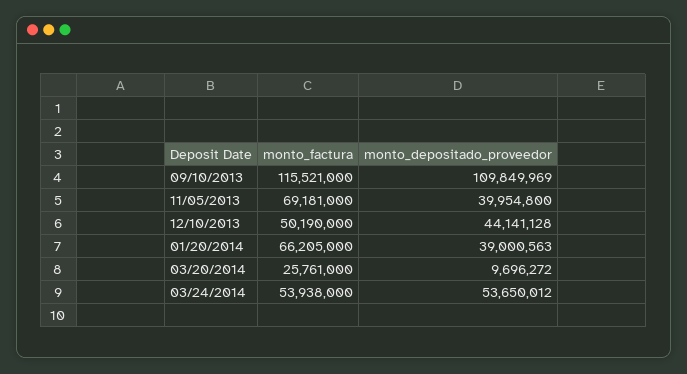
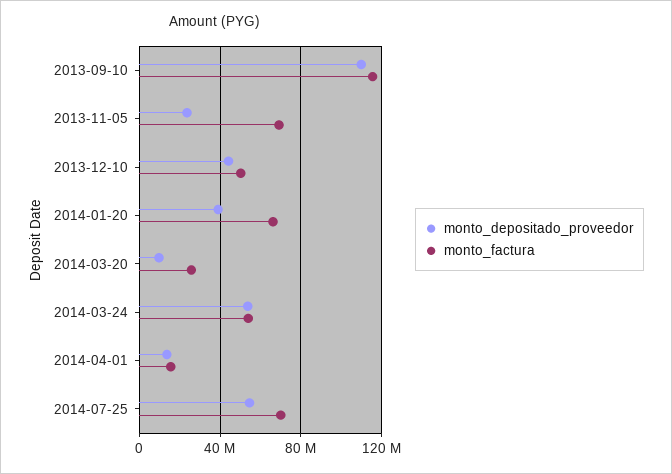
monto_depositado_proveedor, 11/05/2013: 39954800 -> 25000000
monto_depositado_proveedor, 2014-04-01: none -> 15000000
monto_factura, 2014-04-01: none -> 15000000
monto_depositado_proveedor, 2014-07-25: none -> 55000000
monto_factura, 2014-07-25: none -> 70000000

